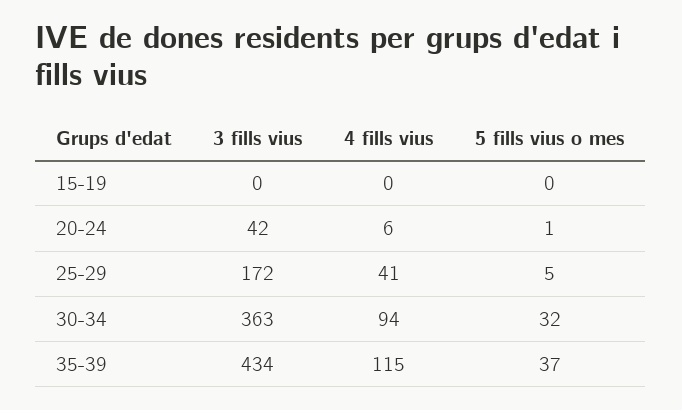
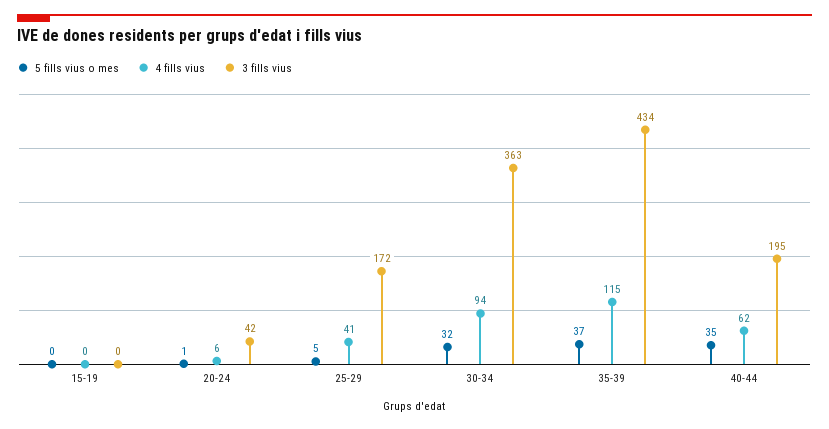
5 fills vius o mes, 40-44: none -> 35
4 fills vius, 40-44: none -> 62
3 fills vius, 40-44: none -> 195

